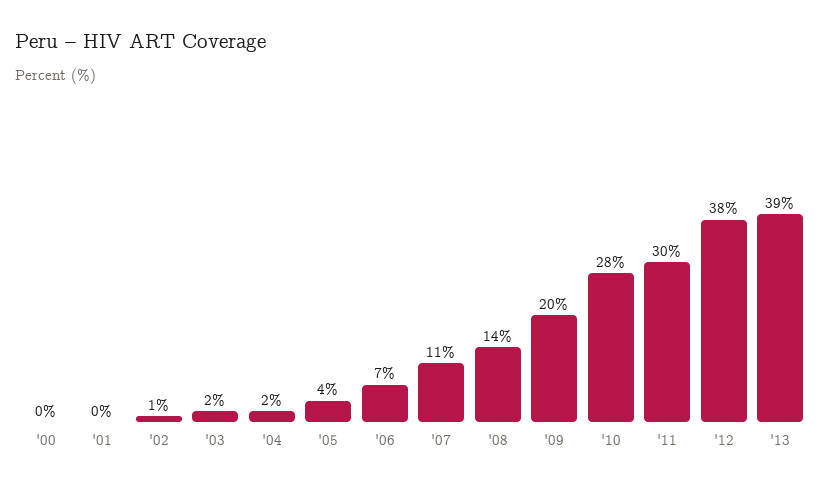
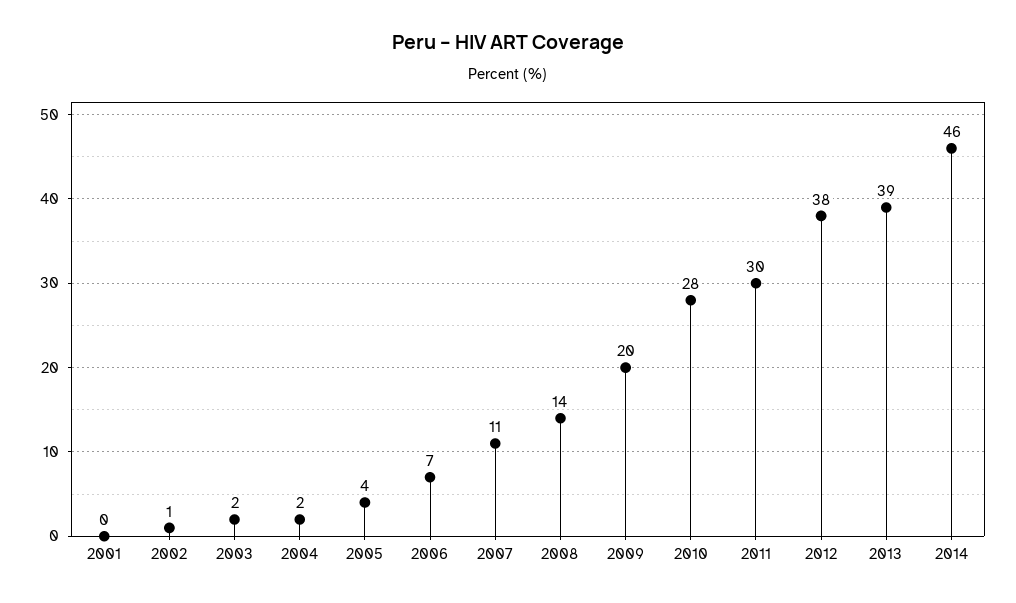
'00: 0 -> none
2014: none -> 46

